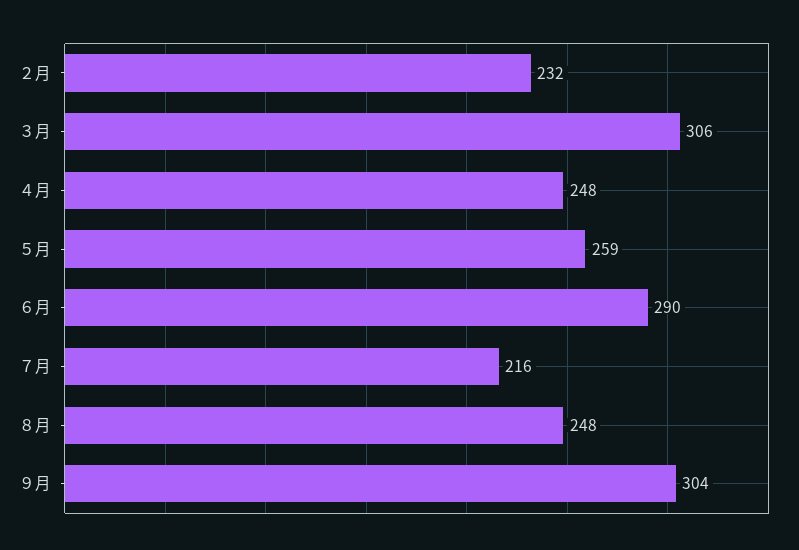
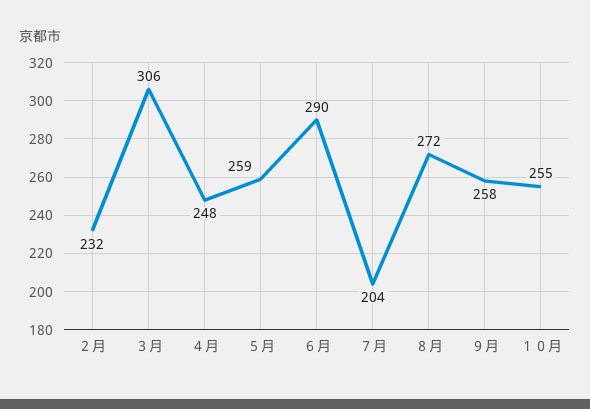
７月: 216 -> 204
８月: 248 -> 272
９月: 304 -> 258
１０月: none -> 255

